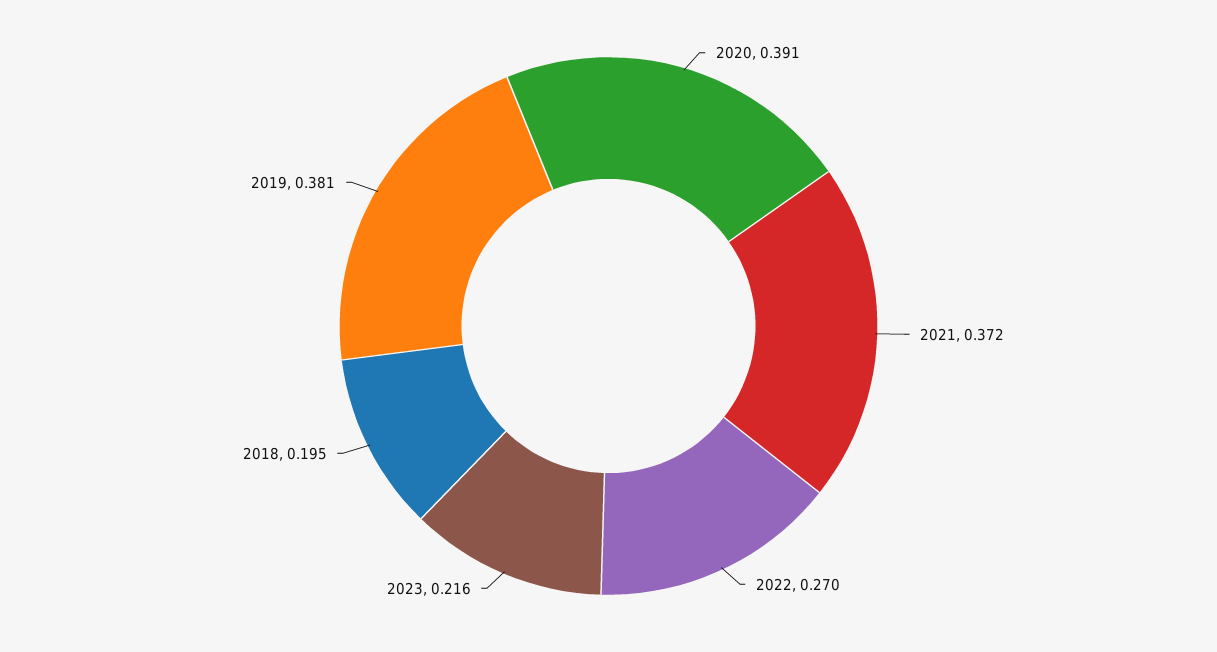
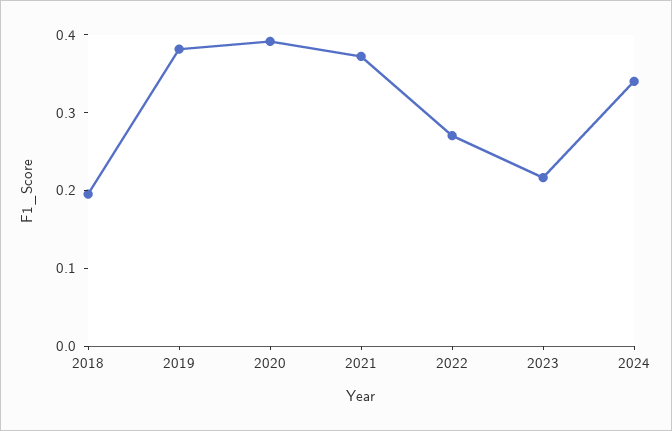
2024: none -> 0.34

